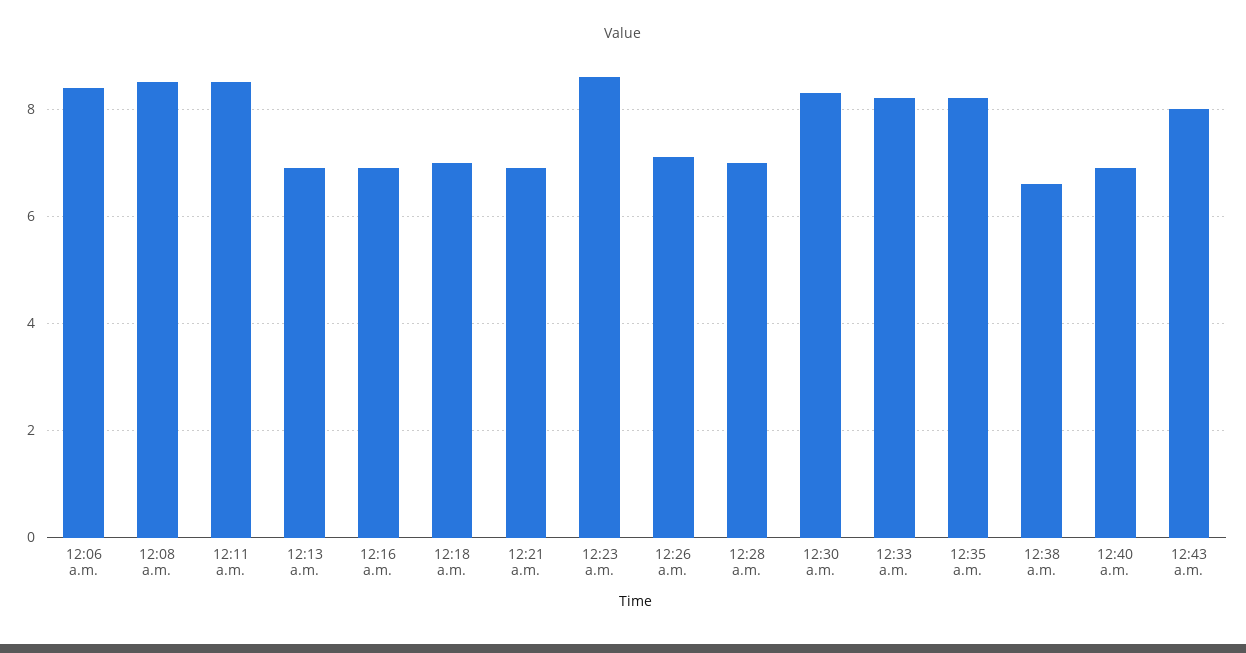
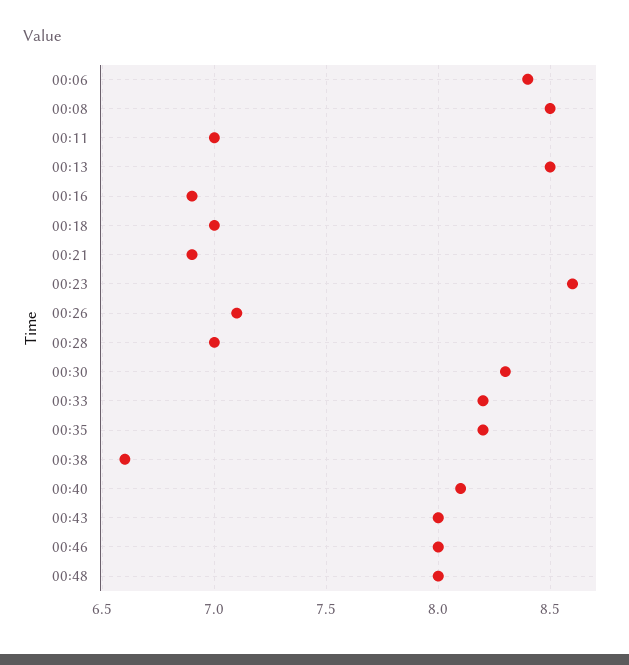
12:11 a.m.: 8.5 -> 7
12:13 a.m.: 7 -> 8.5
12:40 a.m.: 7 -> 8.1
00:46: none -> 8
00:48: none -> 8

